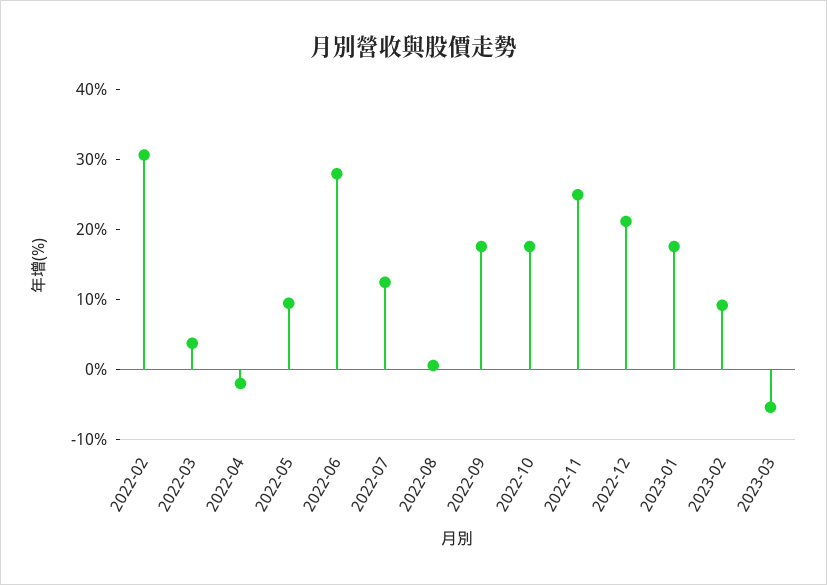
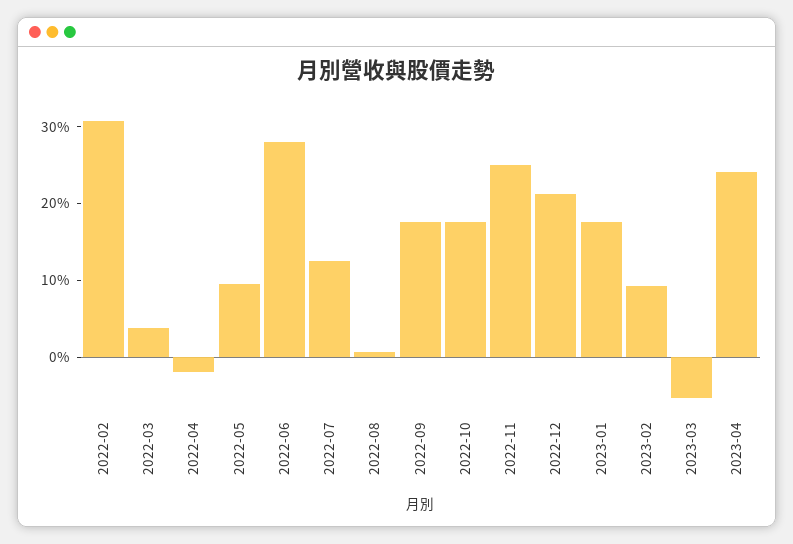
2023-04: none -> 24

